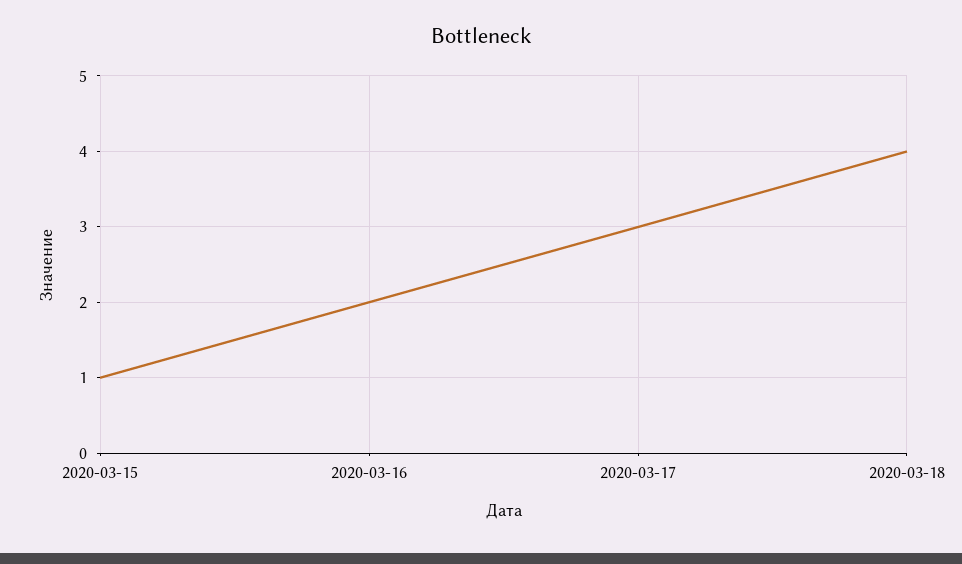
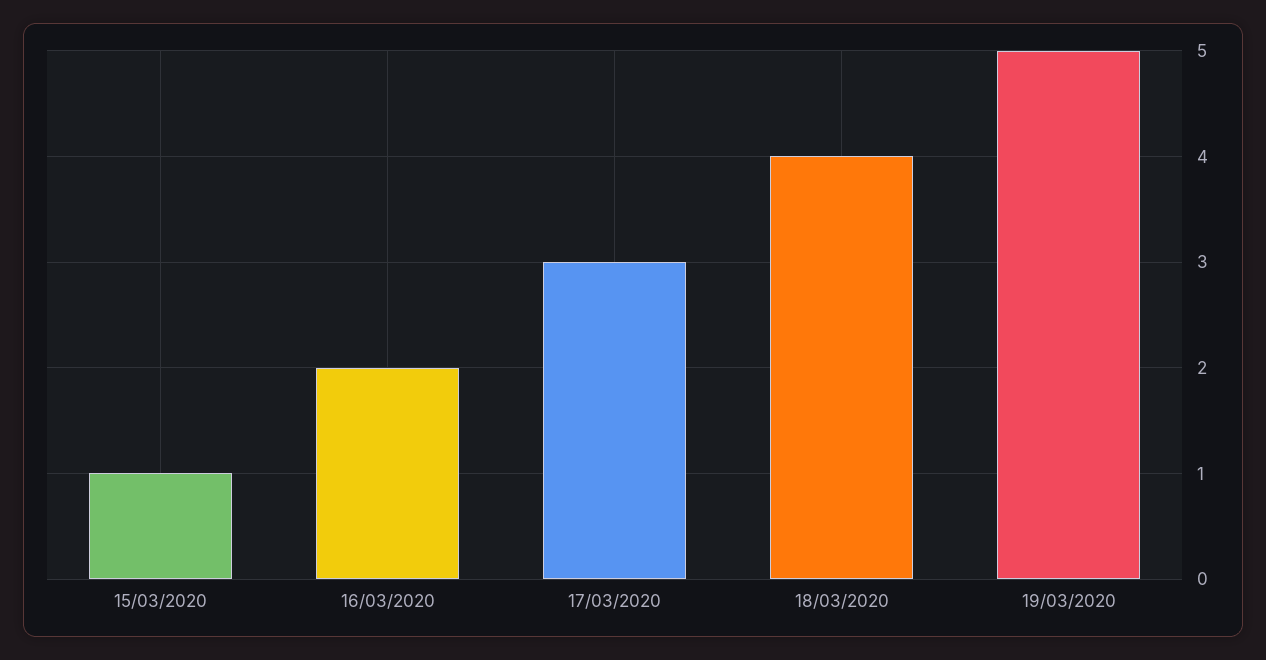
19/03/2020: none -> 5

